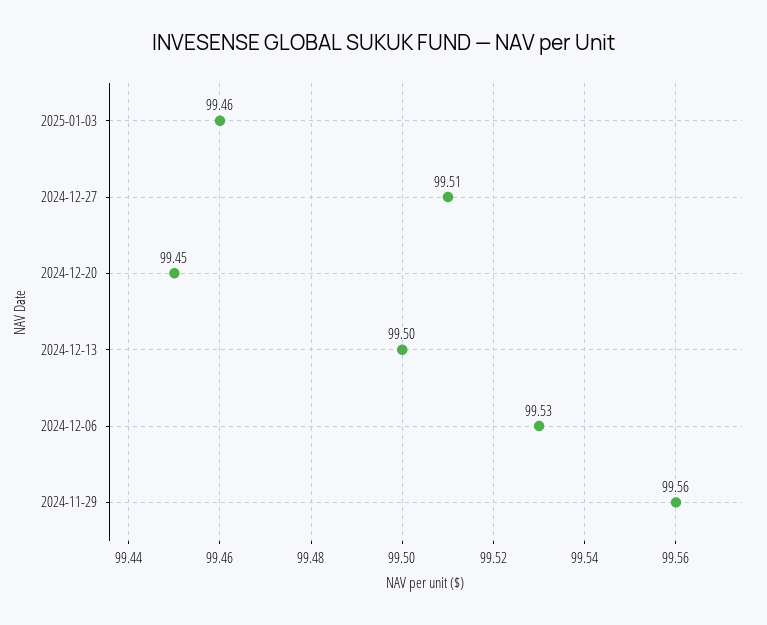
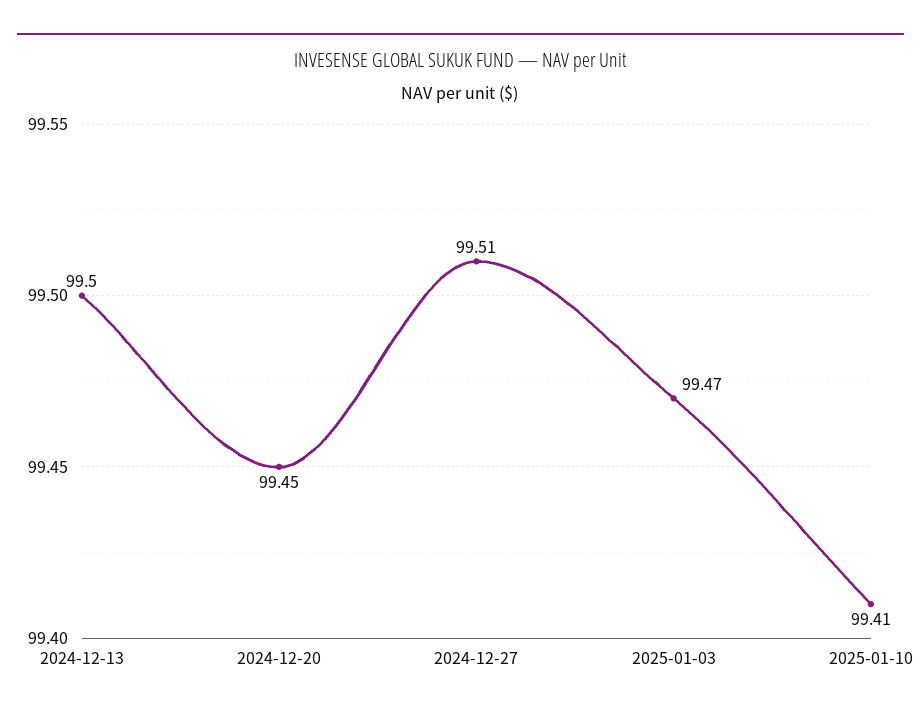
2025-01-03: 99.46 -> 99.47
2024-12-06: 99.53 -> none
2024-11-29: 99.56 -> none
2025-01-10: none -> 99.41

